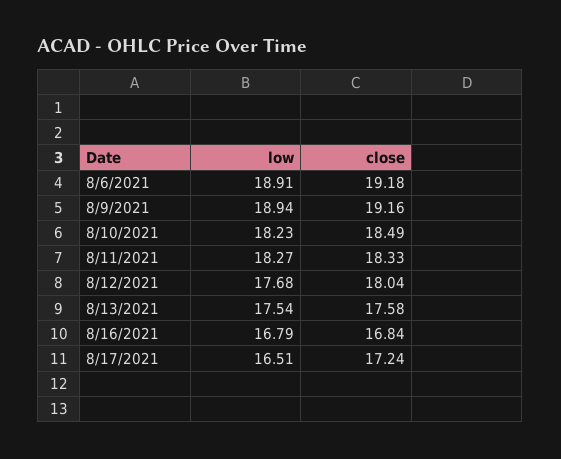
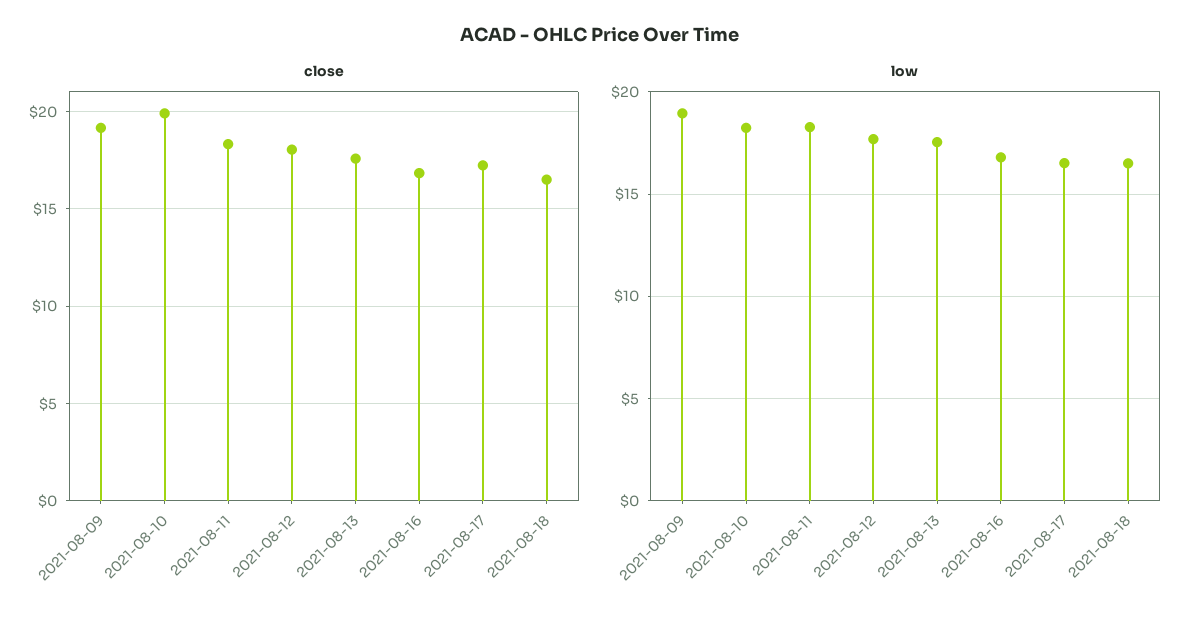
low, 8/6/2021: 18.91 -> none
close, 8/6/2021: 19.18 -> none
close, 8/10/2021: 18.49 -> 20
close, 2021-08-18: none -> 16.5
low, 2021-08-18: none -> 16.5

